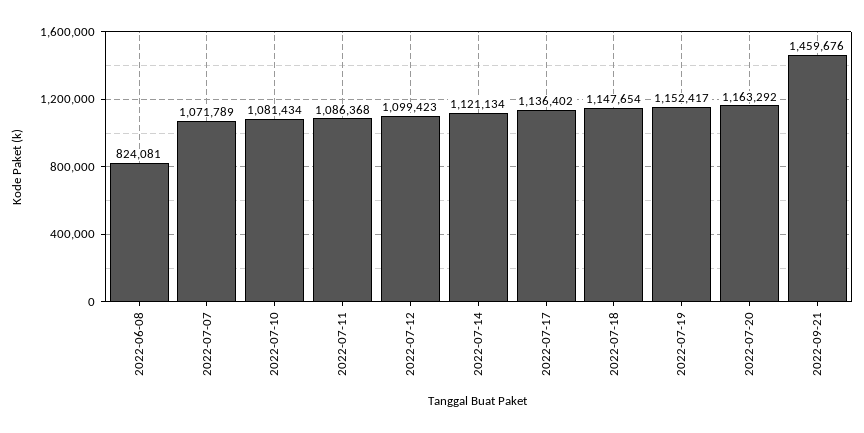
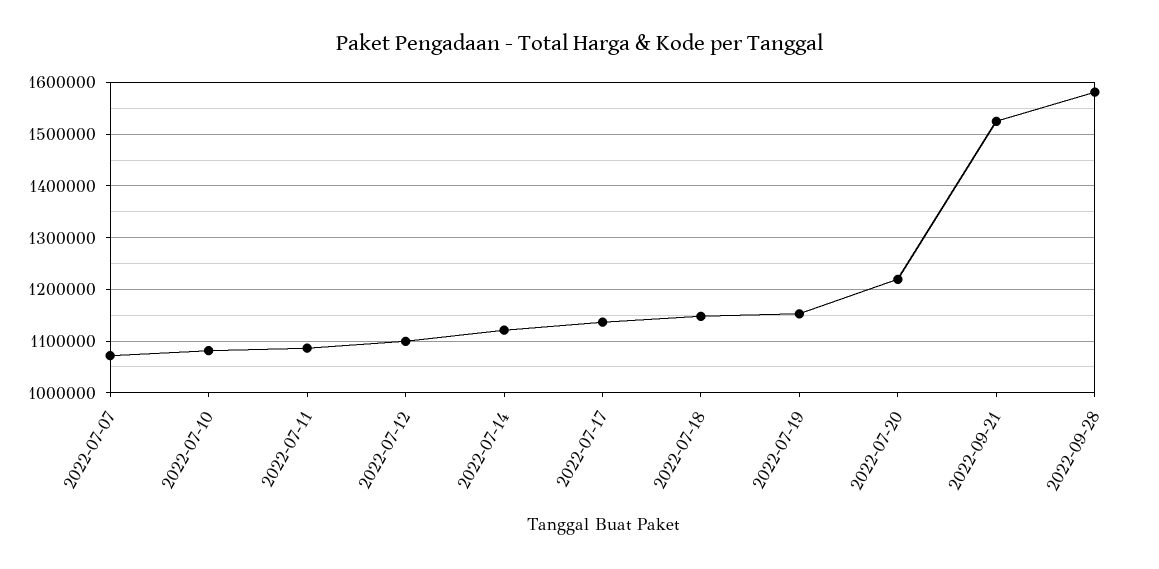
2022-06-08: 824081 -> none
2022-07-20: 1163292 -> 1220000
2022-09-21: 1459676 -> 1520000
2022-09-28: none -> 1580000

